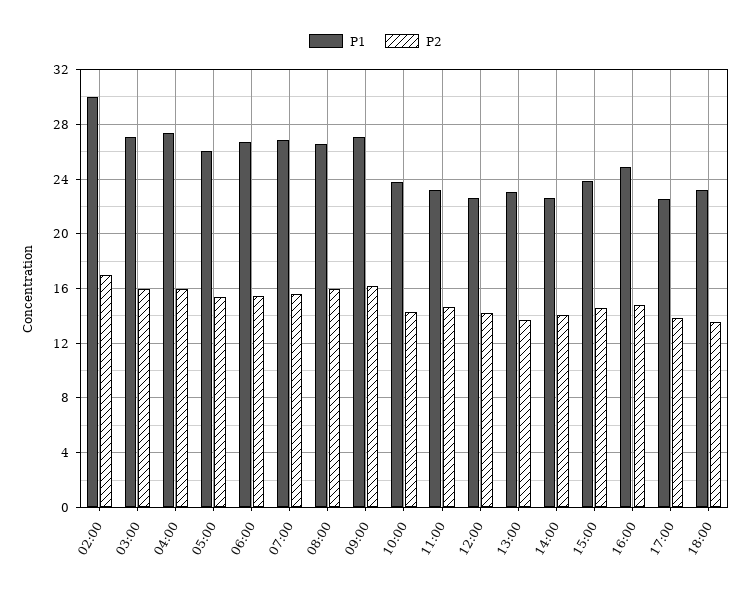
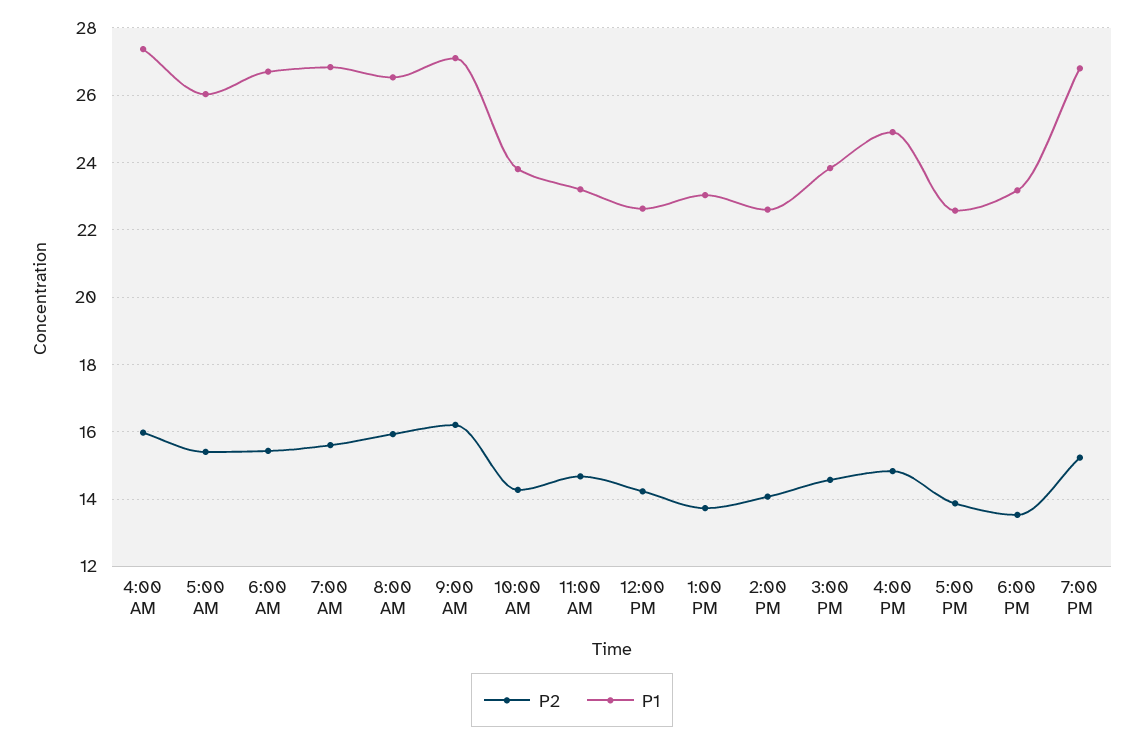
P1, 02:00: 30 -> none
P2, 02:00: 17 -> none
P1, 03:00: 27 -> none
P2, 03:00: 16 -> none
P2, 7:00 PM: none -> 15.2
P1, 7:00 PM: none -> 26.8

